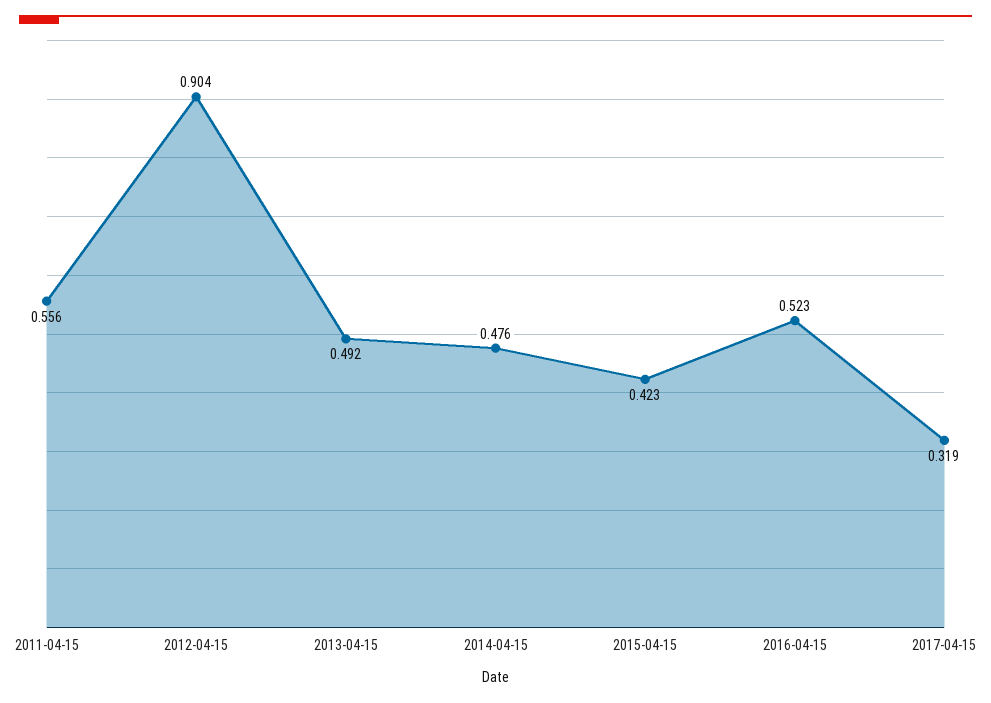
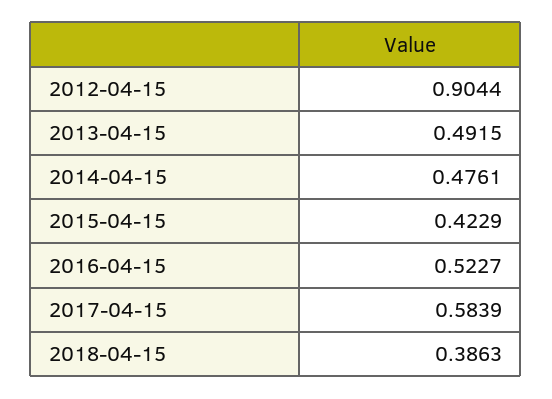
2011-04-15: 0.556 -> none
2017-04-15: 0.319 -> 0.5839
2018-04-15: none -> 0.3863

